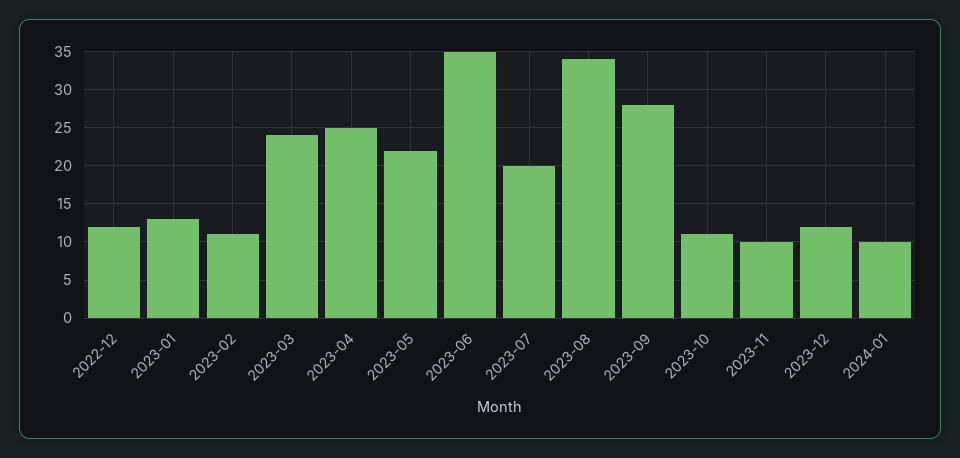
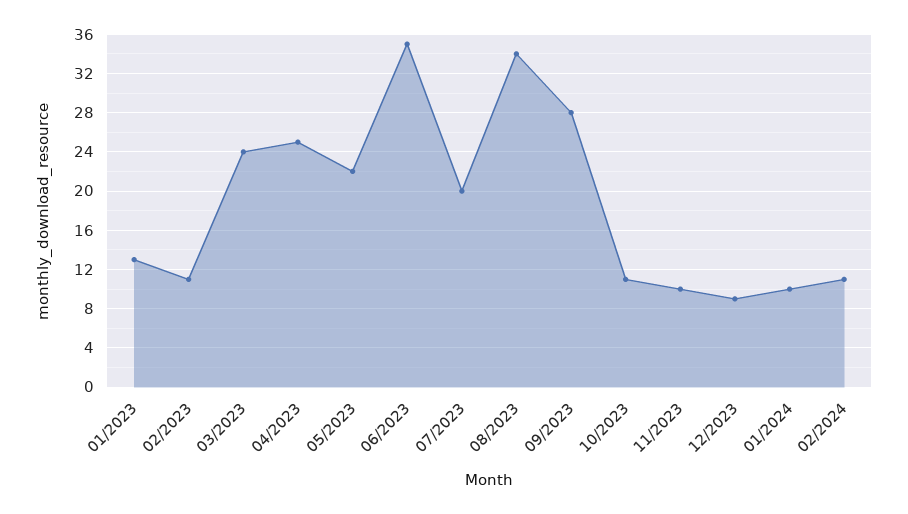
2022-12: 12 -> none
2023-12: 12 -> 9
02/2024: none -> 11

